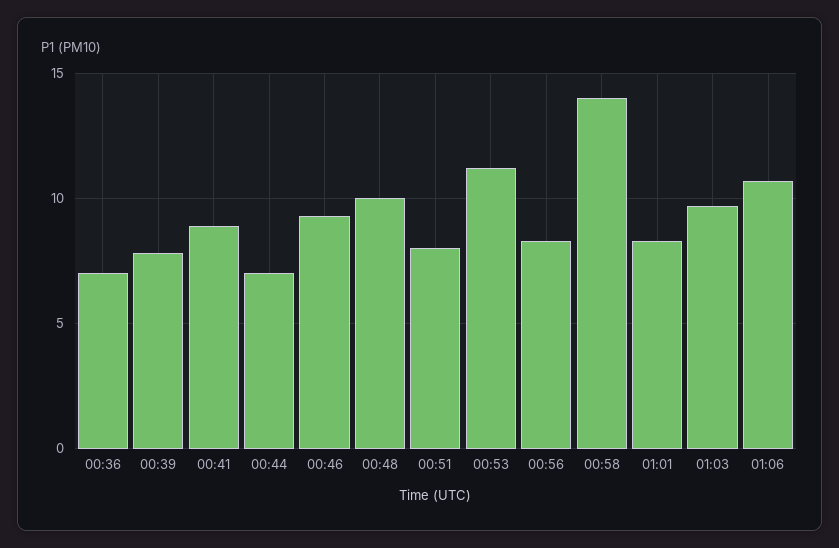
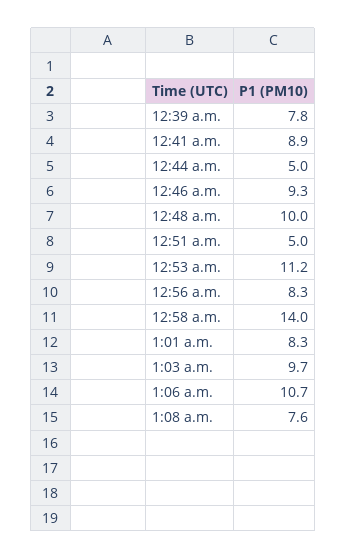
00:36: 7 -> none
00:44: 7 -> 5
00:51: 8 -> 5
1:08 a.m.: none -> 7.6

